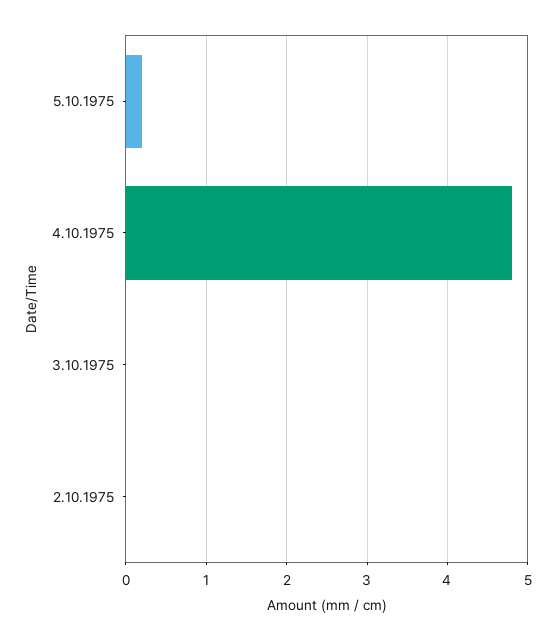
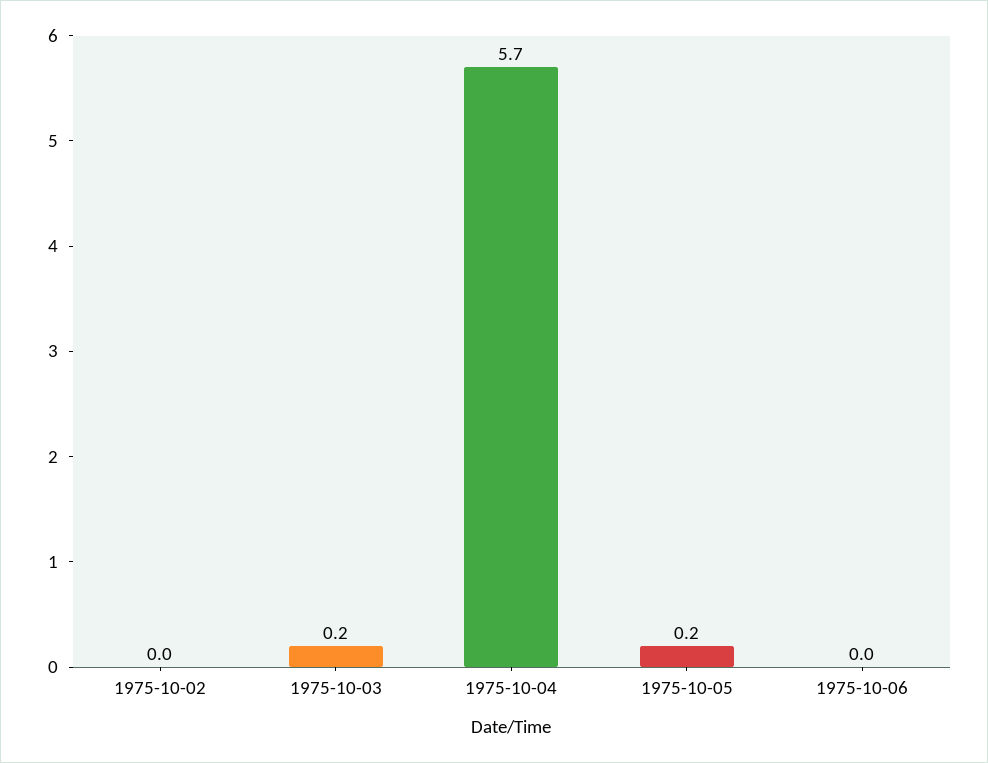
4.10.1975: 4.8 -> 5.7
3.10.1975: 0 -> 0.2
1975-10-06: none -> 0

